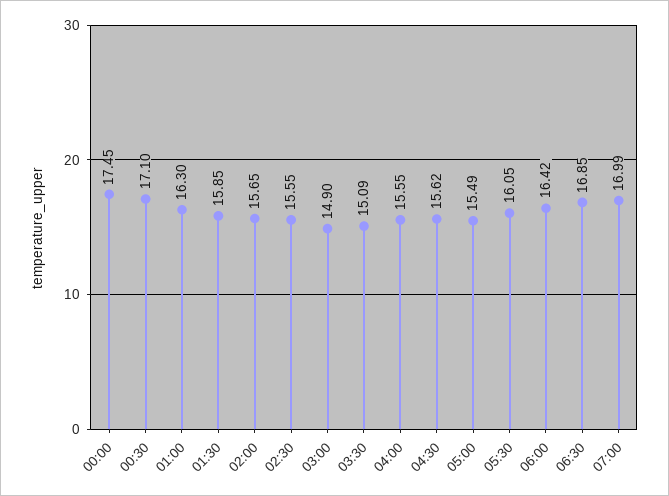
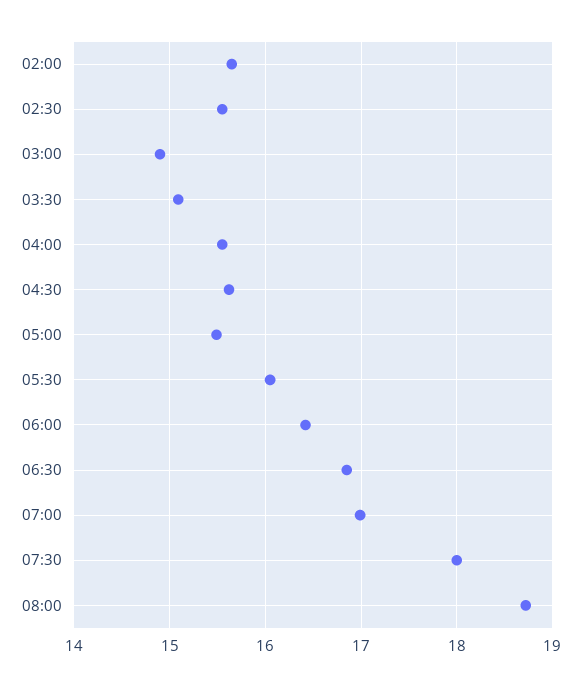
00:00: 17.45 -> none
00:30: 17.1 -> none
01:00: 16.3 -> none
01:30: 15.85 -> none
07:30: none -> 18
08:00: none -> 18.7

